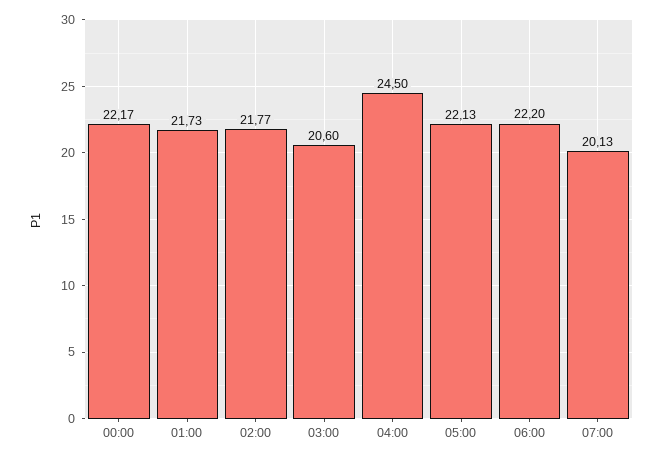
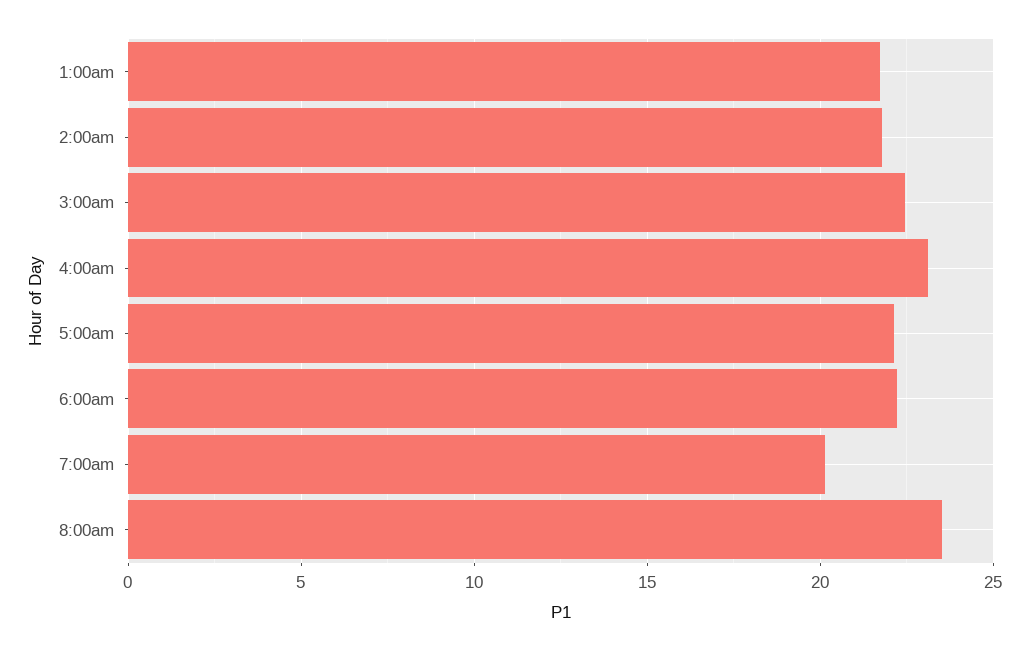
00:00: 22.17 -> none
03:00: 20.6 -> 22.5
04:00: 24.5 -> 23
8:00am: none -> 23.5

